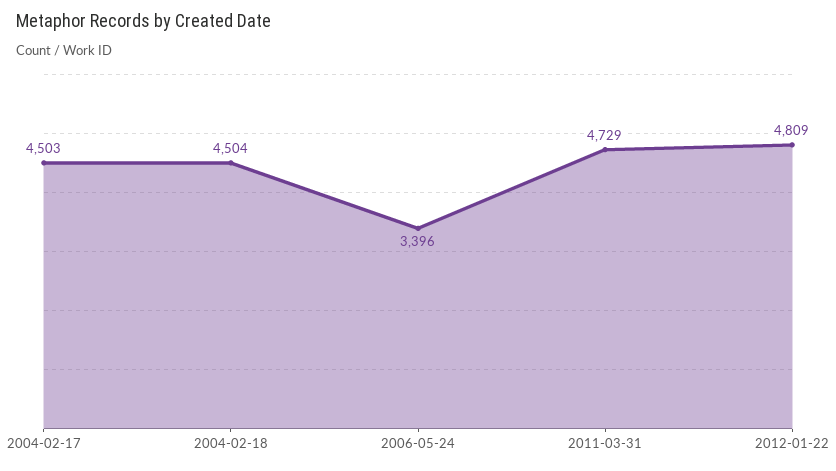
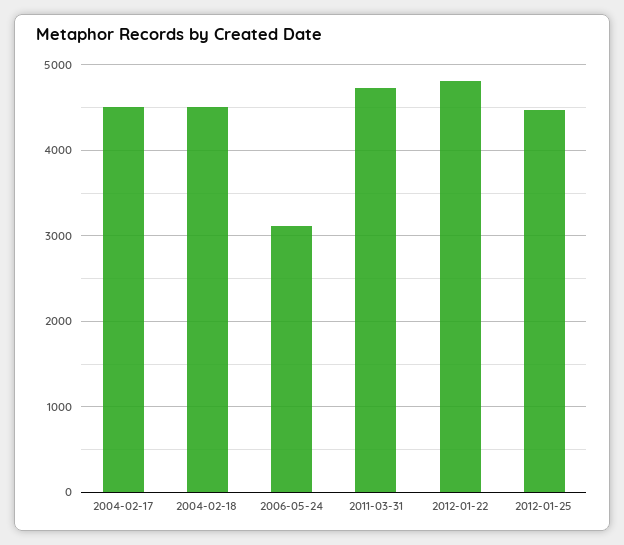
2006-05-24: 3396 -> 3100
2012-01-25: none -> 4500

